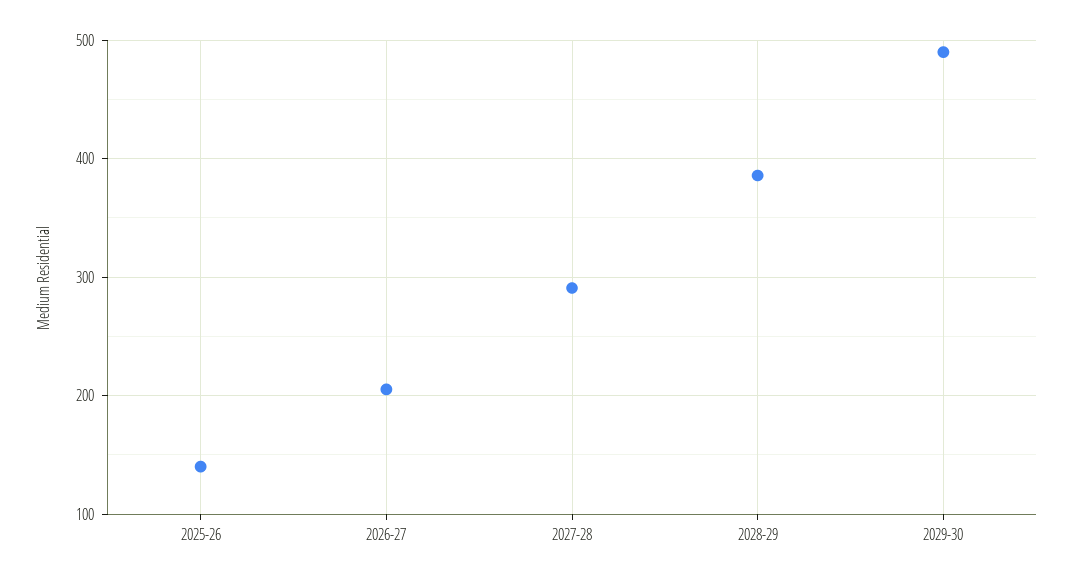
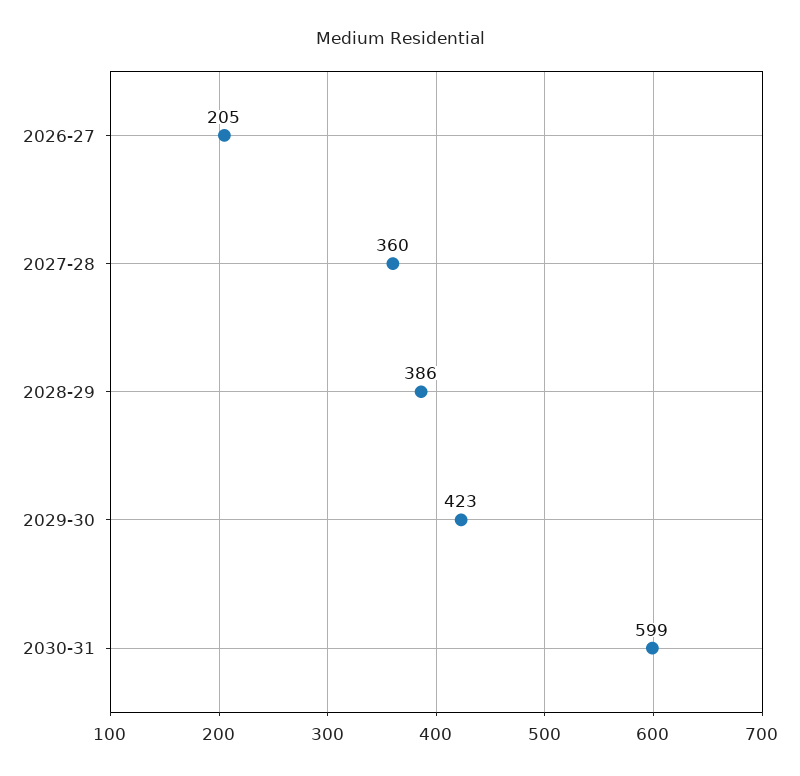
2025-26: 140 -> none
2027-28: 290 -> 360
2029-30: 490 -> 423
2030-31: none -> 599

